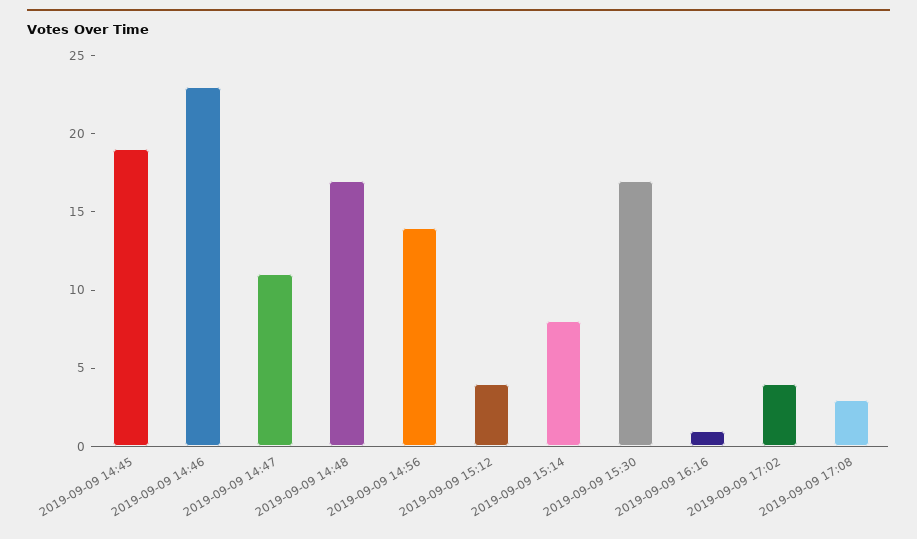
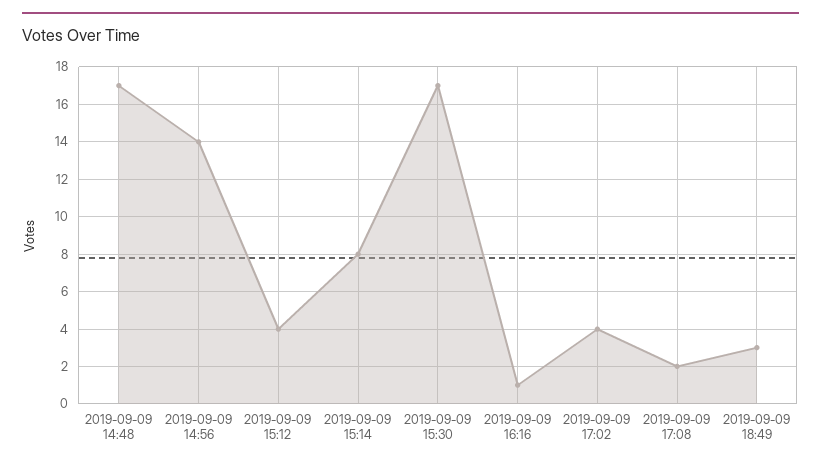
2019-09-09 14:45: 19 -> none
2019-09-09 14:46: 23 -> none
2019-09-09 14:47: 11 -> none
2019-09-09 17:08: 3 -> 2
2019-09-09 18:49: none -> 3

